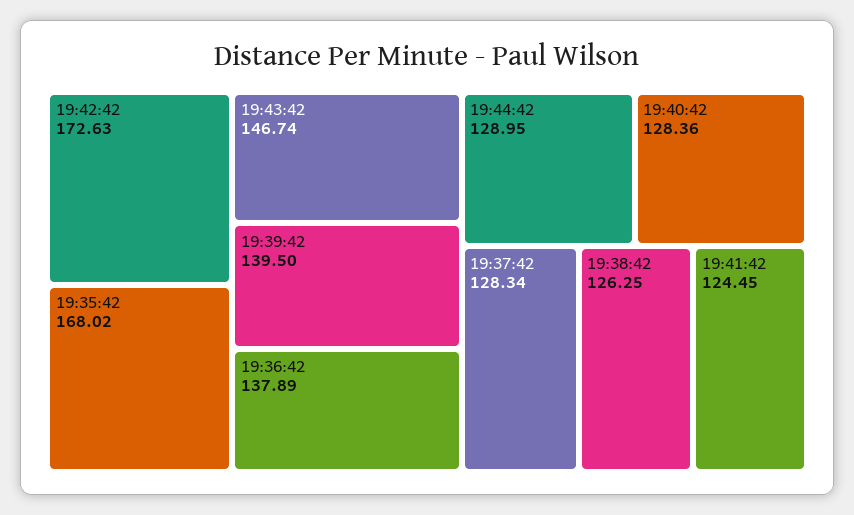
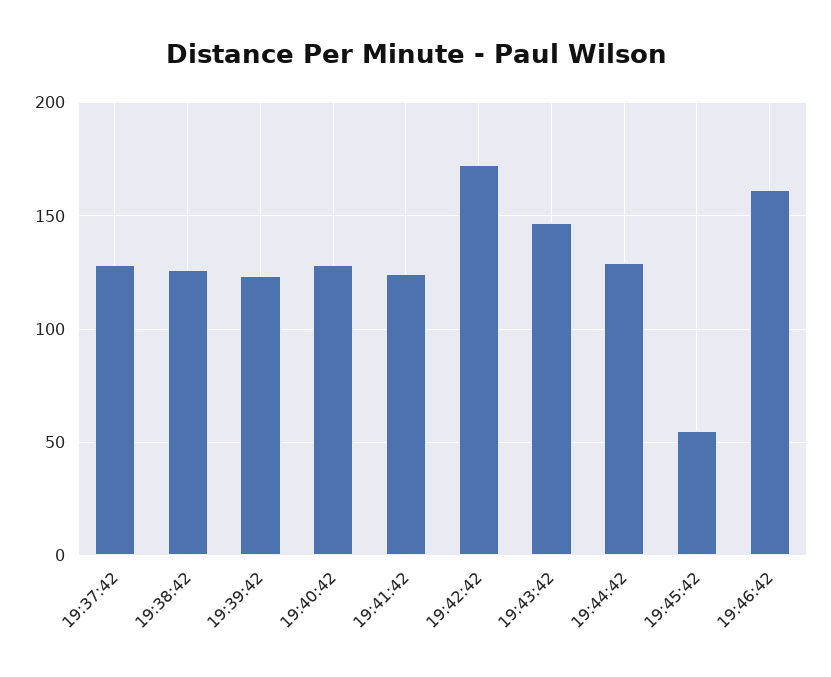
19:35:42: 168.02 -> none
19:39:42: 139.5 -> 125
19:36:42: 137.89 -> none
19:45:42: none -> 55
19:46:42: none -> 160

